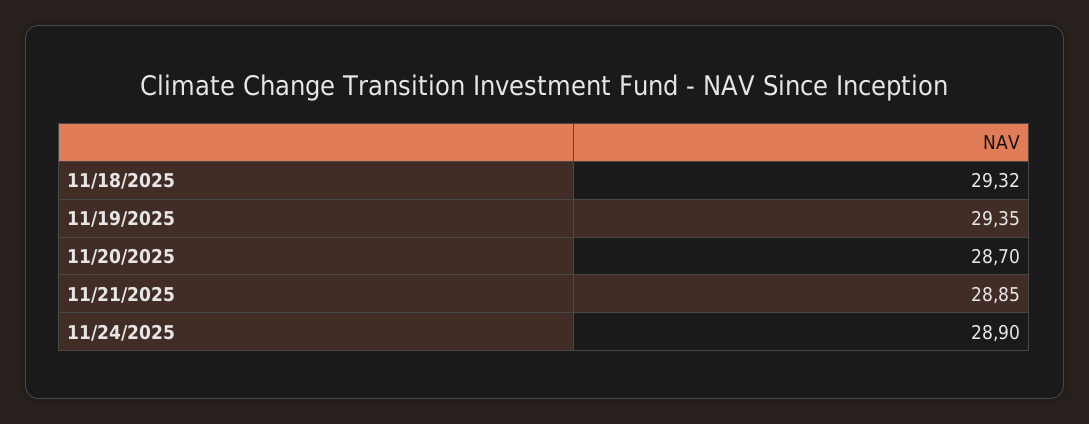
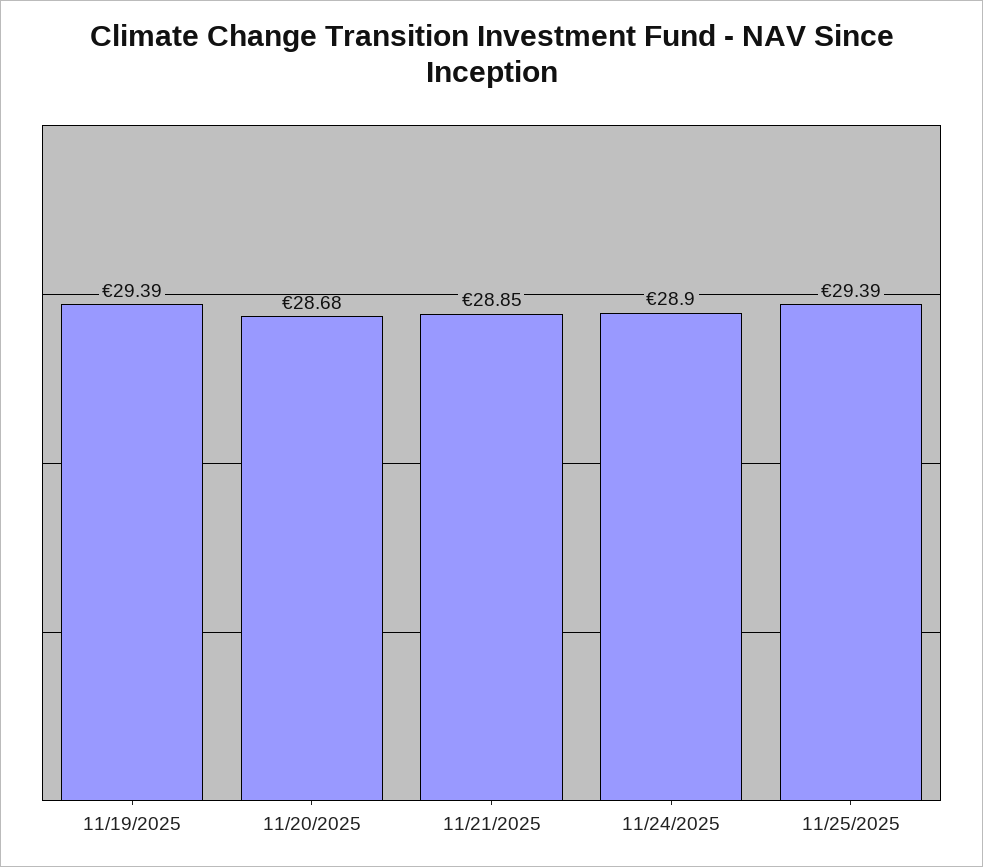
11/18/2025: 29.32 -> none
11/19/2025: 29.35 -> 29.39
11/20/2025: 28.7 -> 28.68
11/25/2025: none -> 29.39

